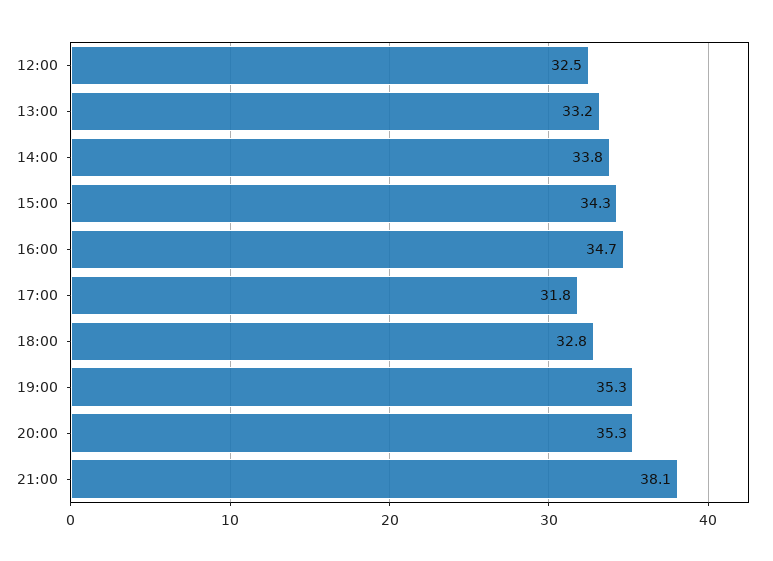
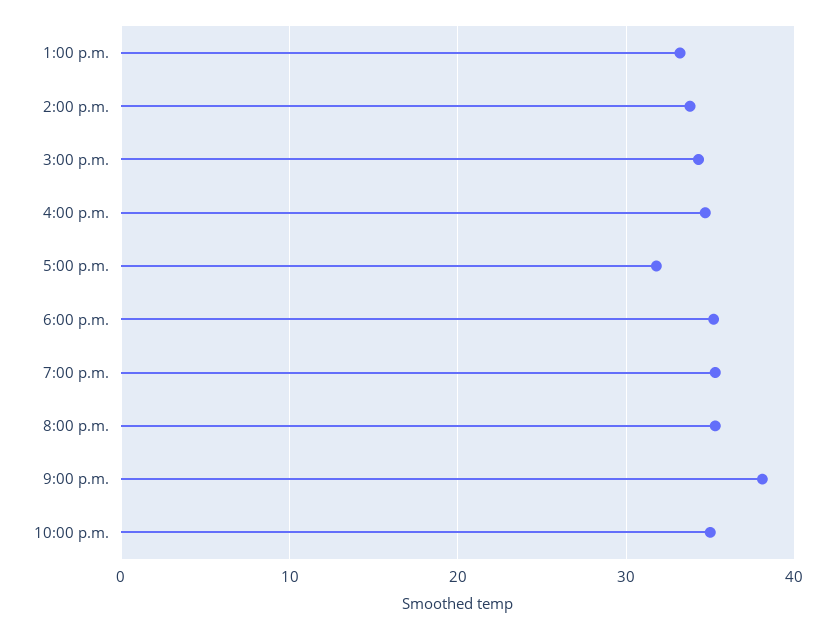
12:00: 32.5 -> none
18:00: 32.8 -> 35
10:00 p.m.: none -> 35

